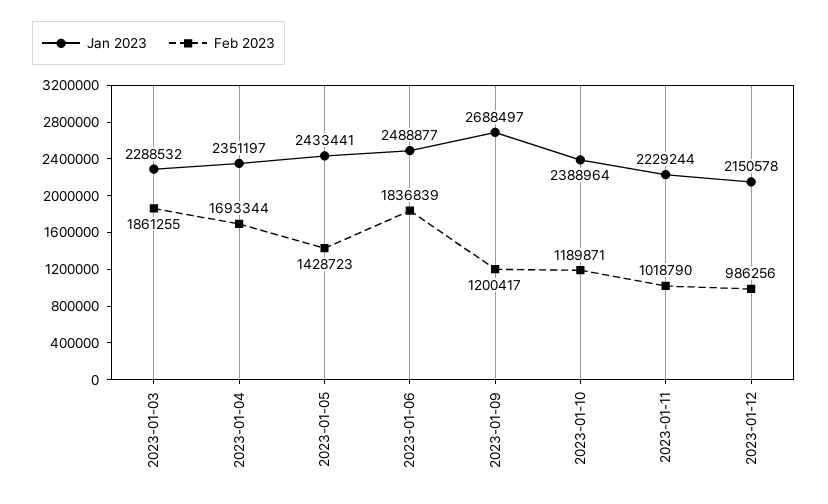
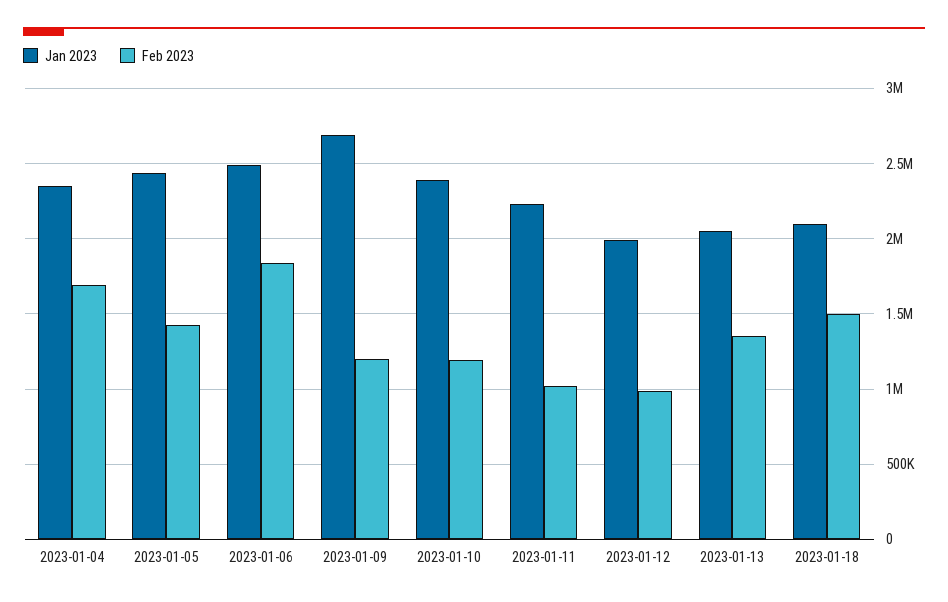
Jan 2023, 2023-01-03: 2288532 -> none
Feb 2023, 2023-01-03: 1861255 -> none
Jan 2023, 2023-01-12: 2150578 -> 2000000
Jan 2023, 2023-01-13: none -> 2050000
Feb 2023, 2023-01-13: none -> 1350000
Jan 2023, 2023-01-18: none -> 2100000
Feb 2023, 2023-01-18: none -> 1500000

